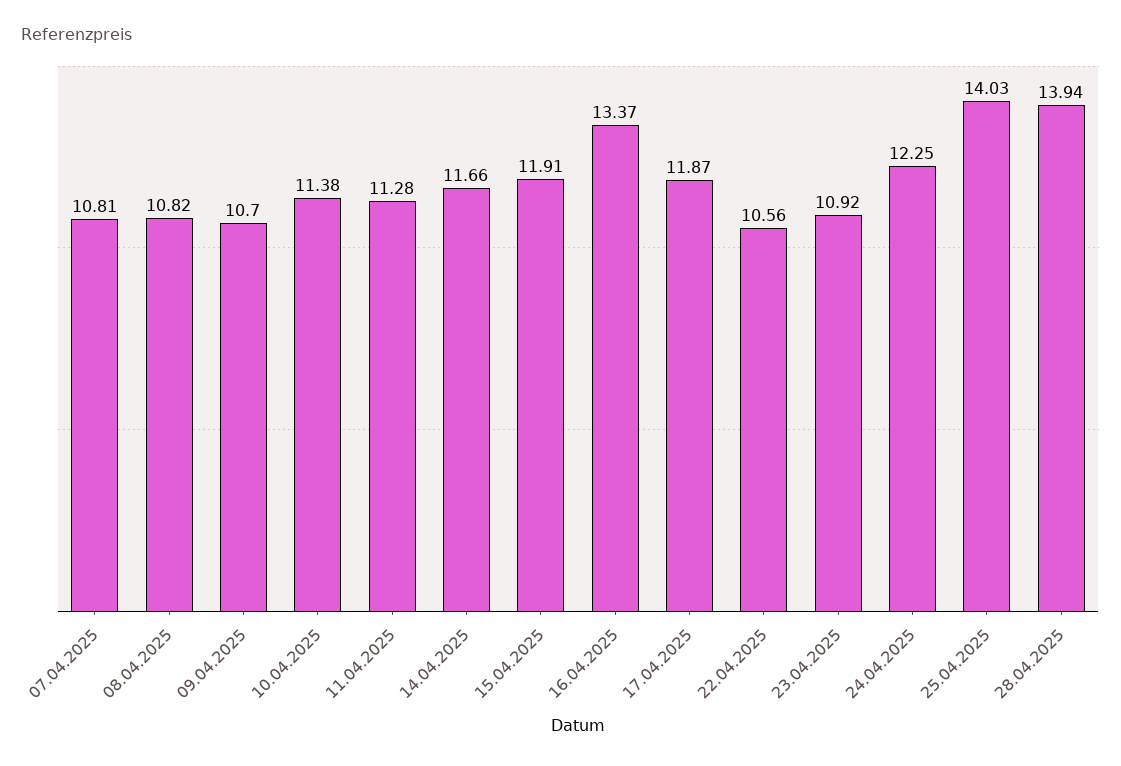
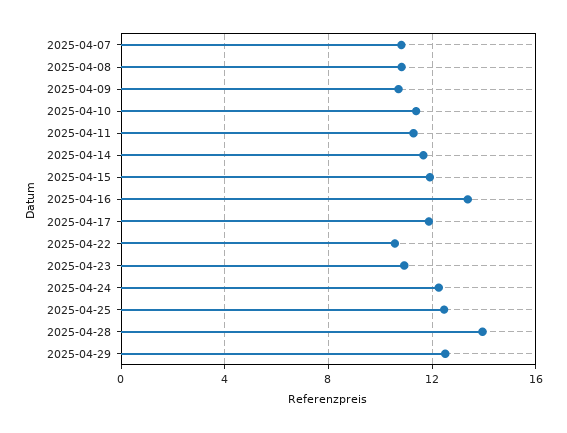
25.04.2025: 14.03 -> 12.5
2025-04-29: none -> 12.5

